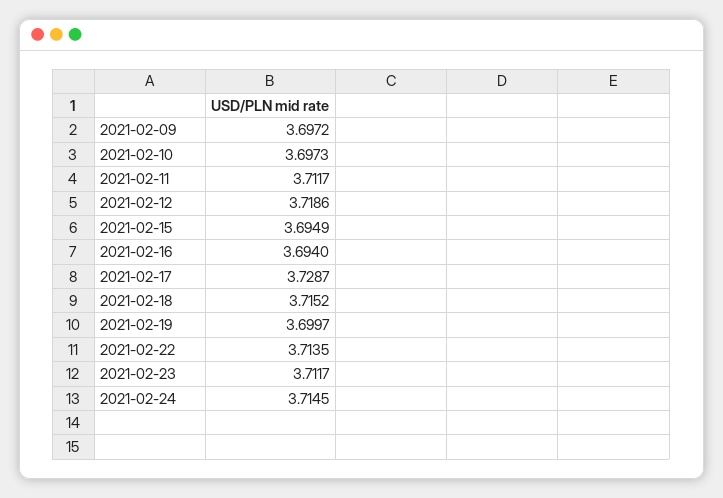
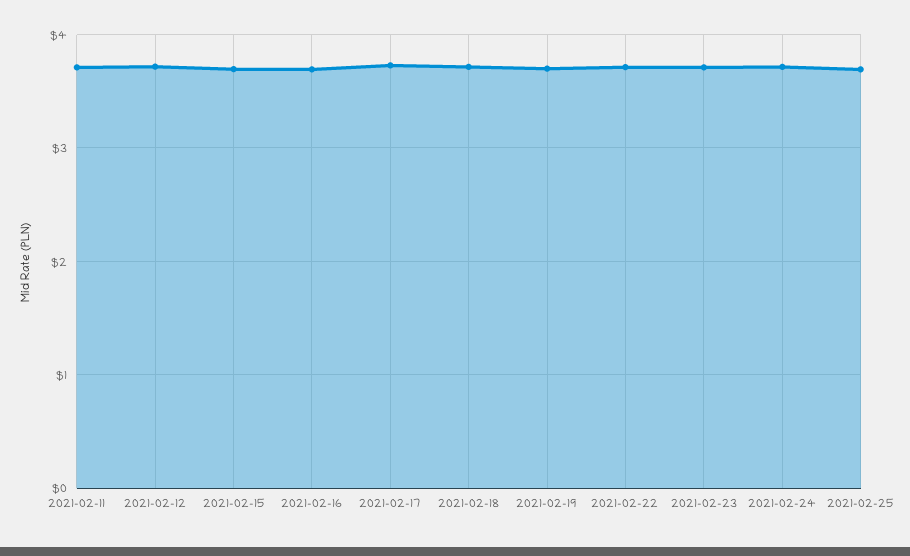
2021-02-09: 3.6972 -> none
2021-02-10: 3.6973 -> none
2021-02-25: none -> 3.7

